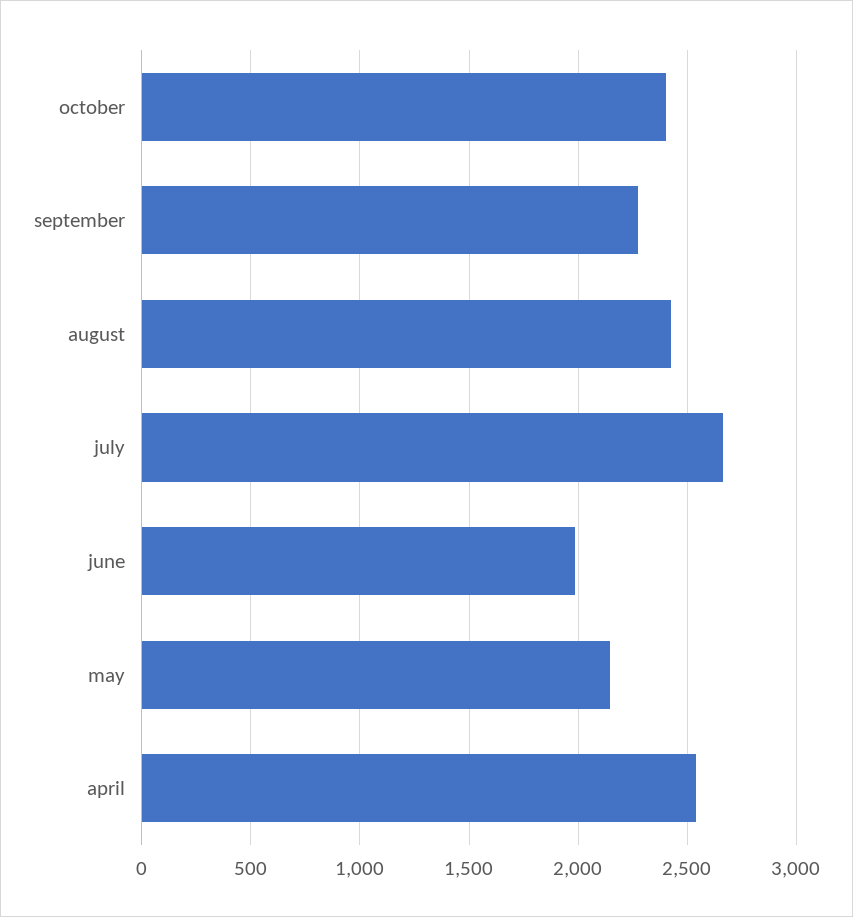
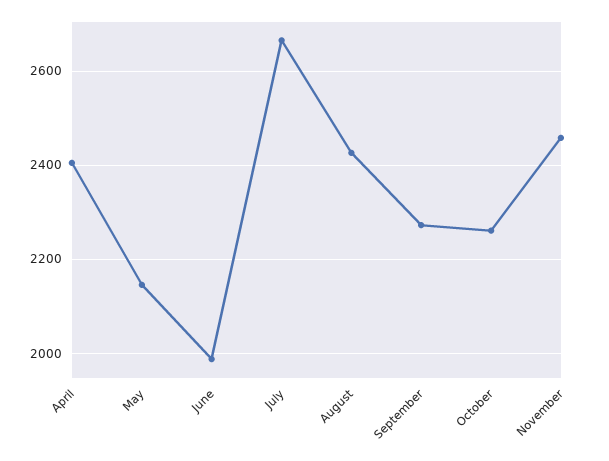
october: 2400 -> 2260
april: 2550 -> 2400
November: none -> 2460

